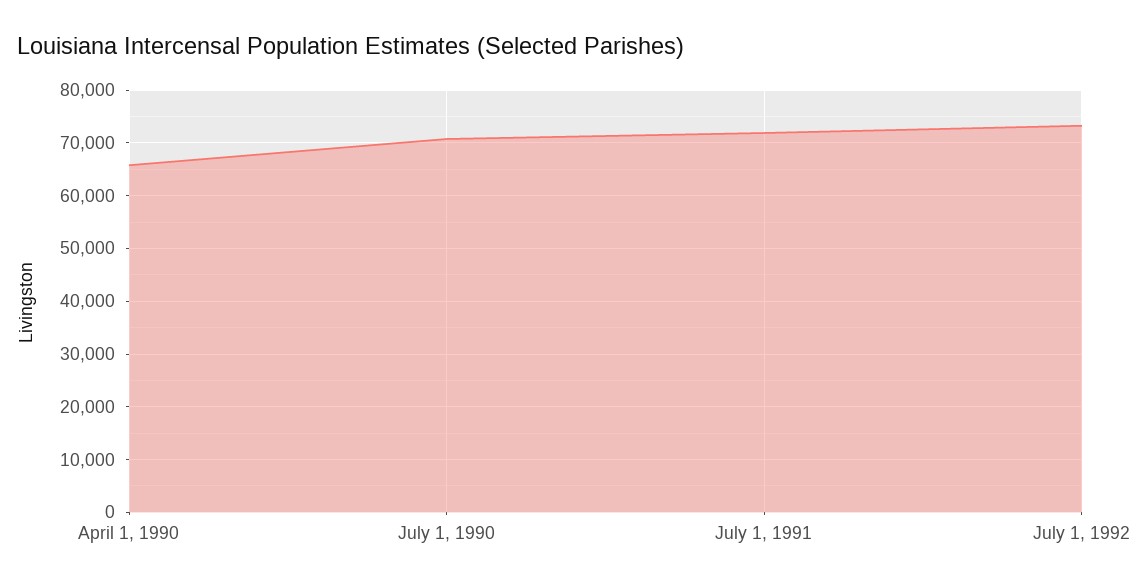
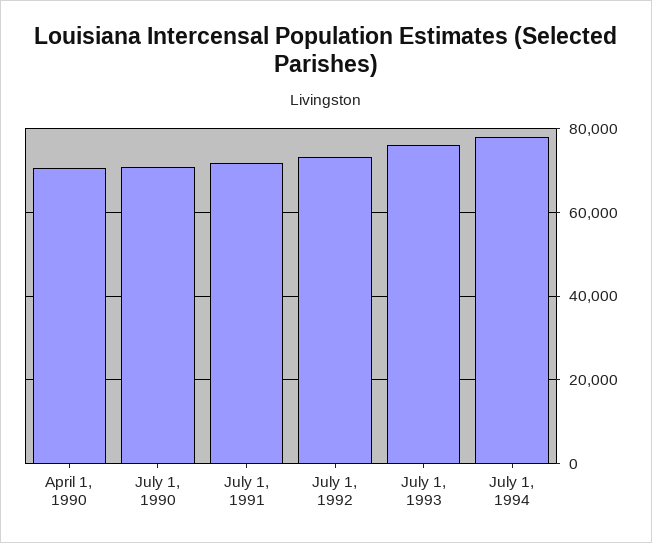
April 1, 1990: 66000 -> 70000
July 1, 1993: none -> 76000
July 1, 1994: none -> 78000

